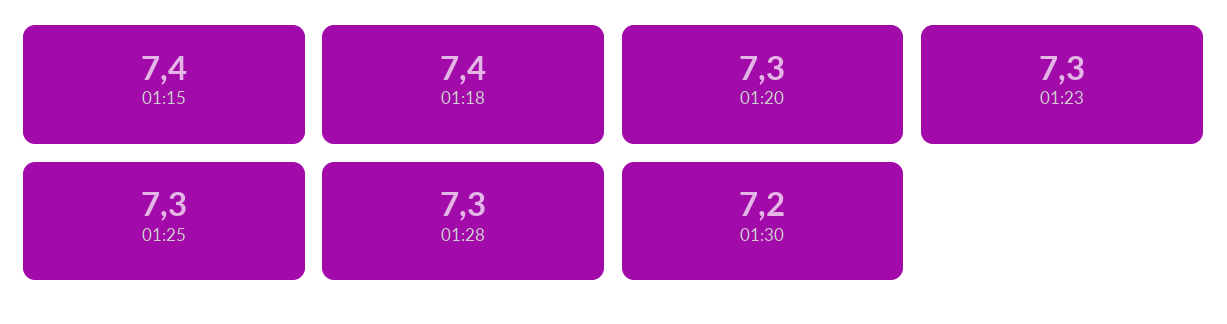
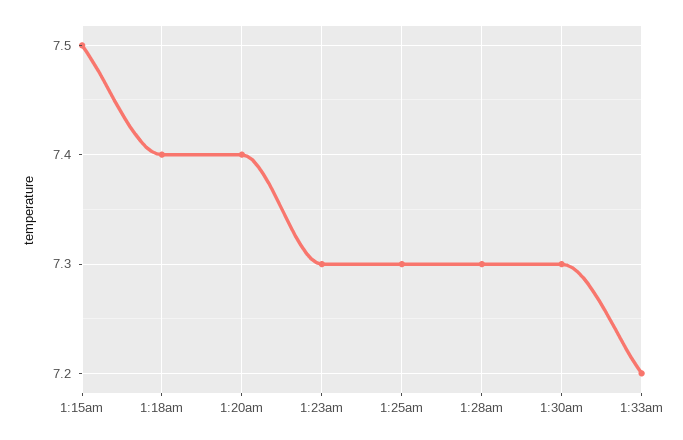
01:15: 7.4 -> 7.5
01:20: 7.3 -> 7.4
01:30: 7.2 -> 7.3
1:33am: none -> 7.2

